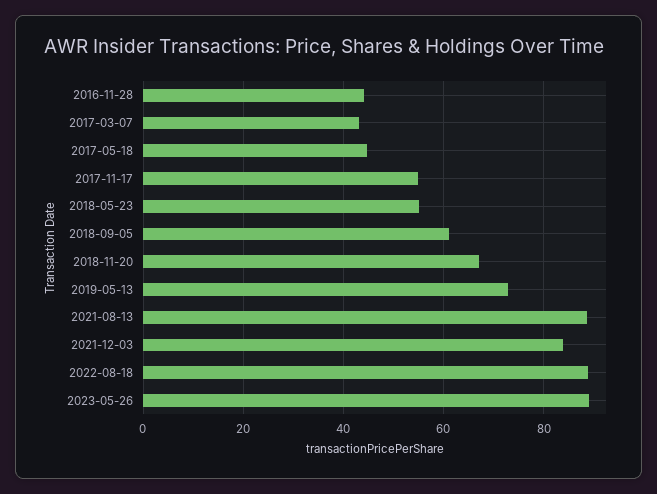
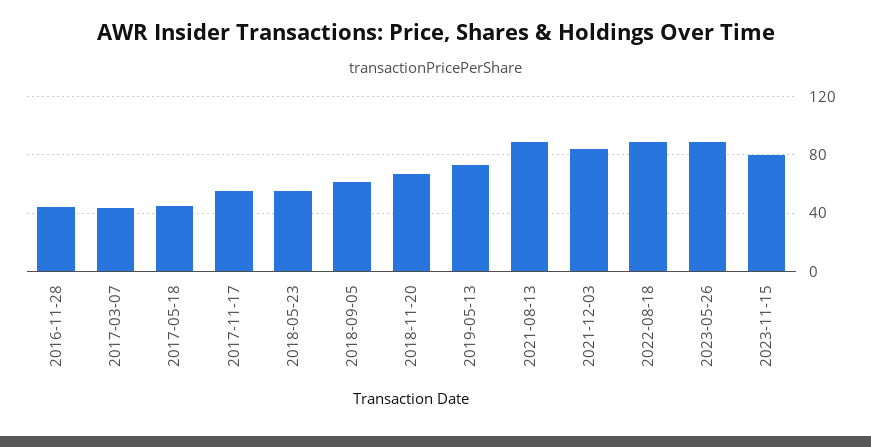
2023-11-15: none -> 80

